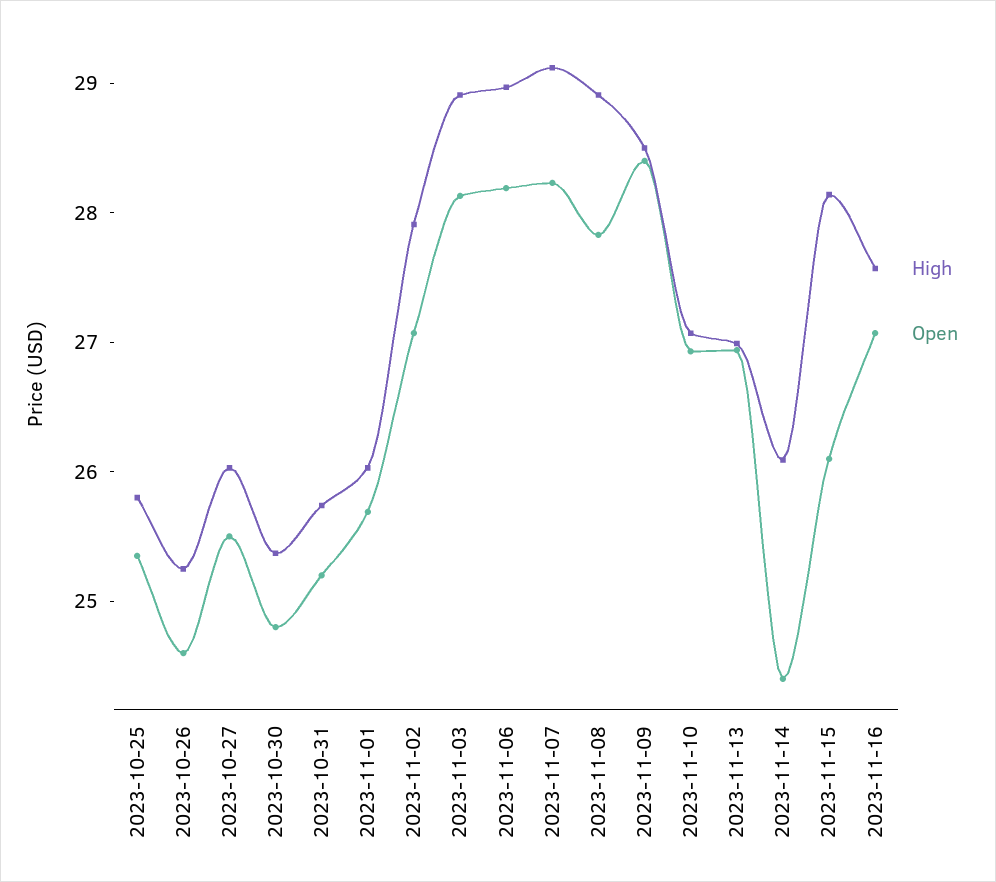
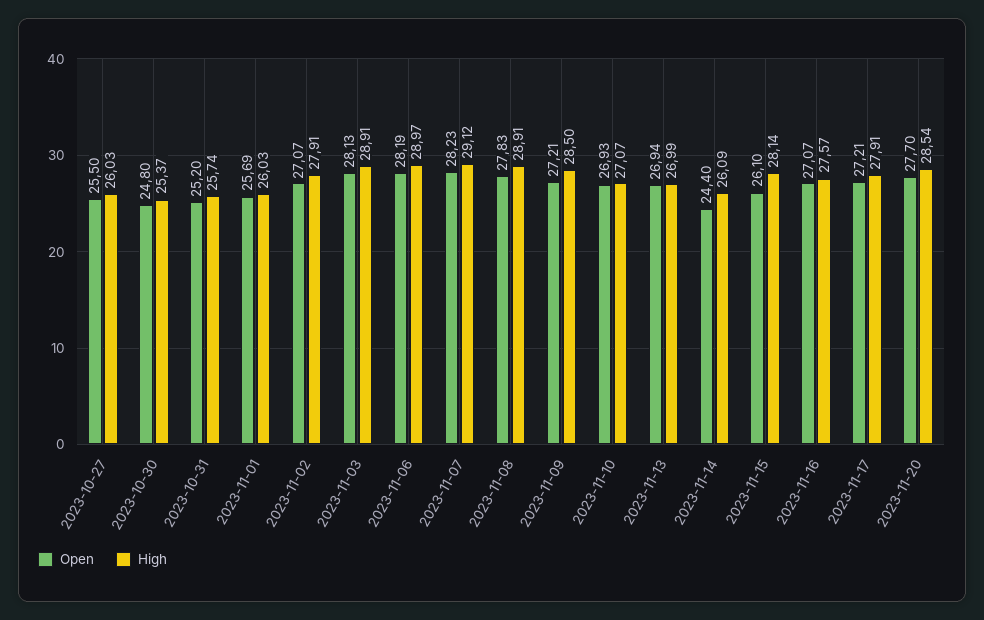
High, 2023-10-25: 25.8 -> none
Open, 2023-10-25: 25.4 -> none
High, 2023-10-26: 25.2 -> none
Open, 2023-10-26: 24.6 -> none
Open, 2023-11-09: 28.4 -> 27.21
Open, 2023-11-17: none -> 27.21
High, 2023-11-17: none -> 27.91
Open, 2023-11-20: none -> 27.7
High, 2023-11-20: none -> 28.54

